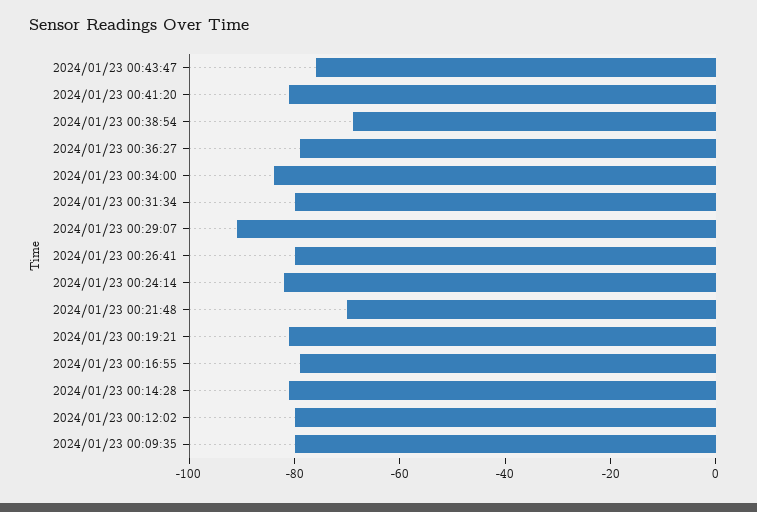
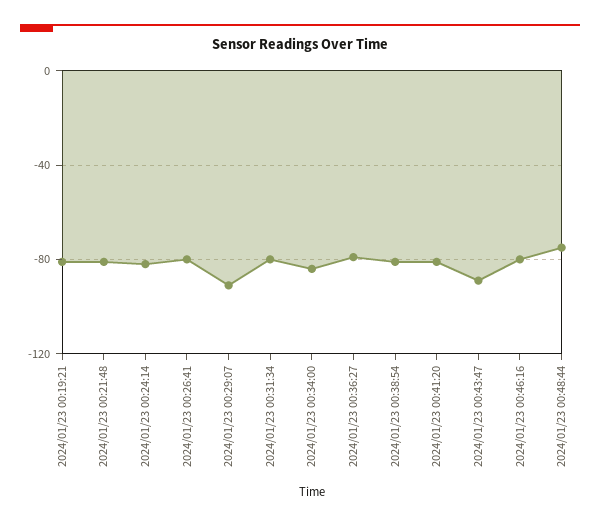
2024/01/23 00:43:47: -75 -> -90
2024/01/23 00:38:54: -70 -> -80
2024/01/23 00:21:48: -70 -> -80
2024/01/23 00:16:55: -80 -> none
2024/01/23 00:14:28: -80 -> none
2024/01/23 00:12:02: -80 -> none
2024/01/23 00:09:35: -80 -> none
2024/01/23 00:46:16: none -> -80
2024/01/23 00:48:44: none -> -75

